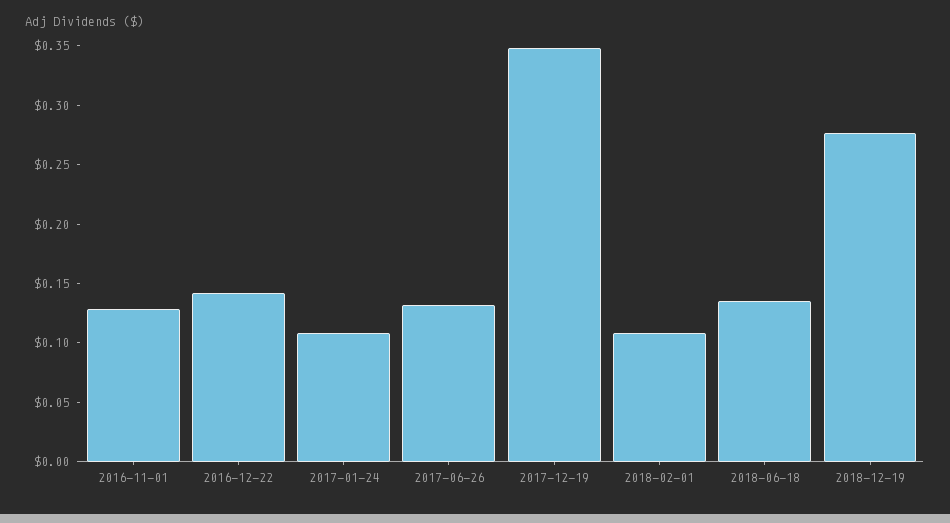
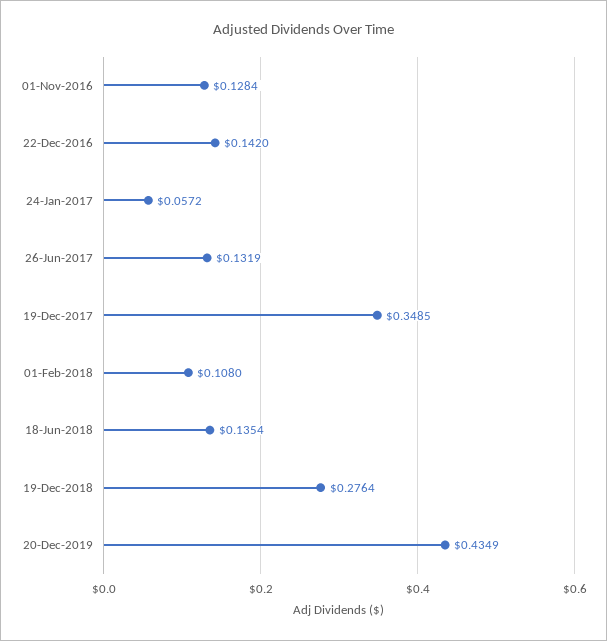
2017-01-24: 0.11 -> 0.0572
20-Dec-2019: none -> 0.4349

